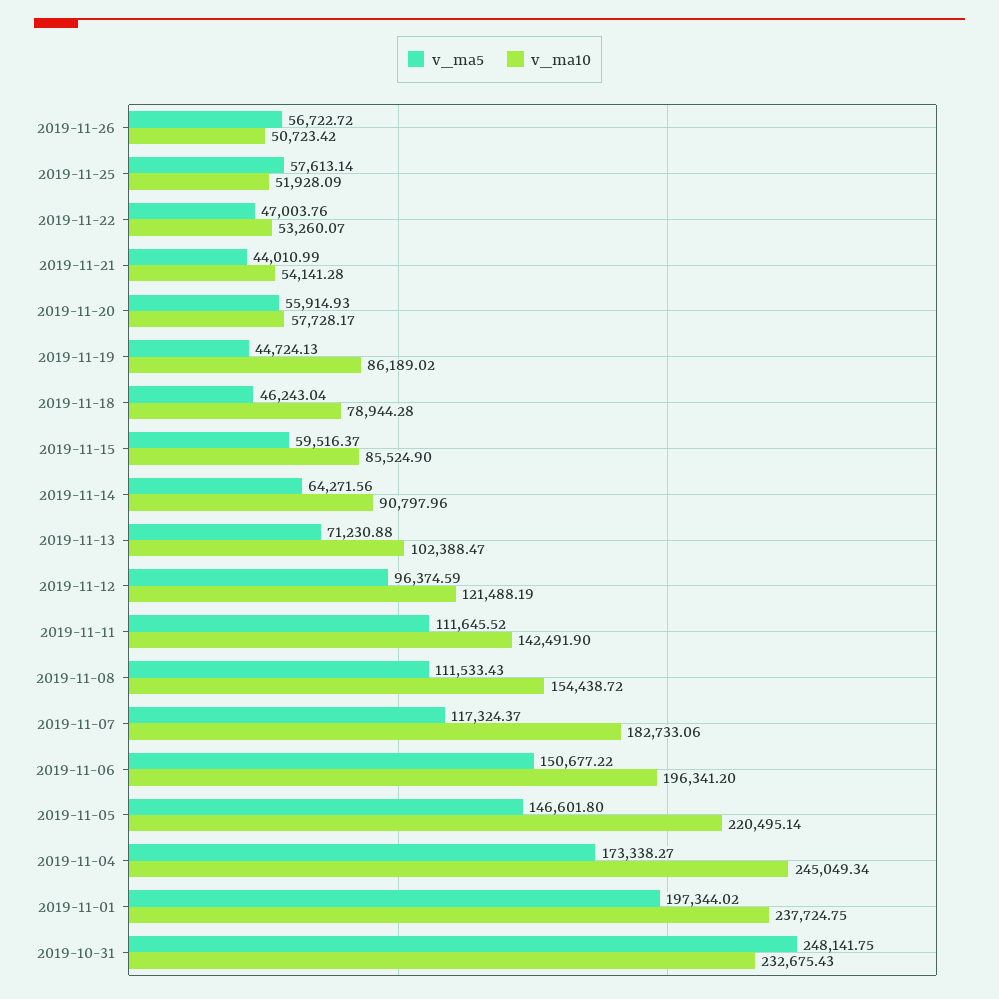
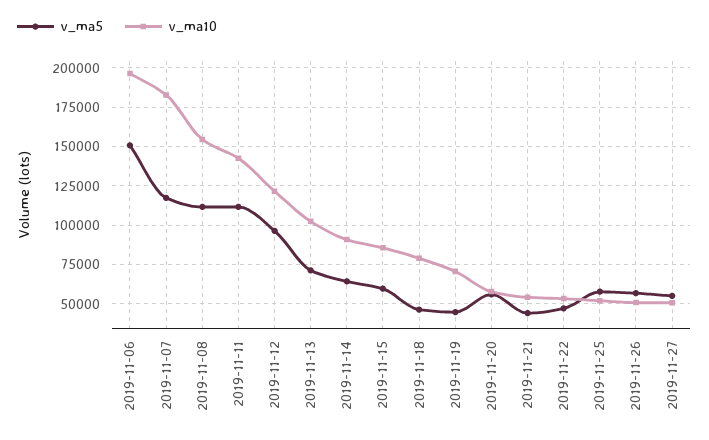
v_ma10, 2019-11-19: 86189.02 -> 70000
v_ma5, 2019-11-05: 146601.8 -> none
v_ma10, 2019-11-05: 220495.14 -> none
v_ma5, 2019-11-04: 173338.27 -> none
v_ma10, 2019-11-04: 245049.34 -> none
v_ma5, 2019-11-01: 197344.02 -> none
v_ma10, 2019-11-01: 237724.75 -> none
v_ma5, 2019-10-31: 248141.75 -> none
v_ma10, 2019-10-31: 232675.43 -> none
v_ma5, 2019-11-27: none -> 55000
v_ma10, 2019-11-27: none -> 50000

